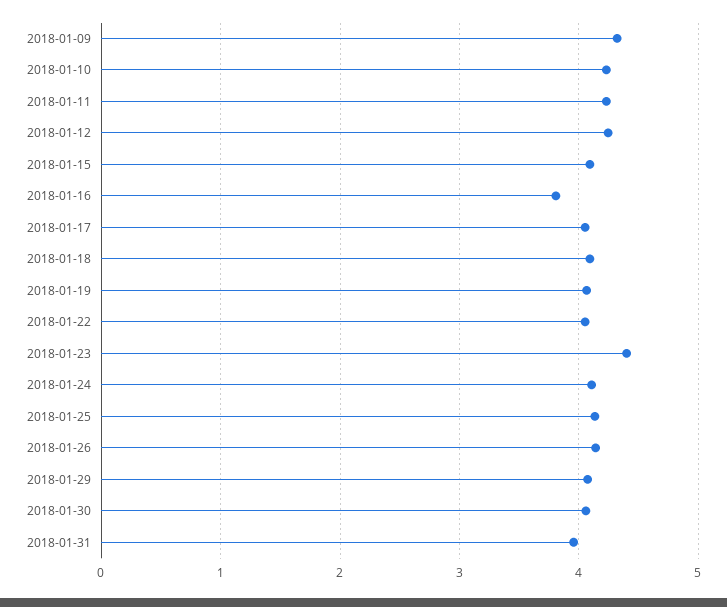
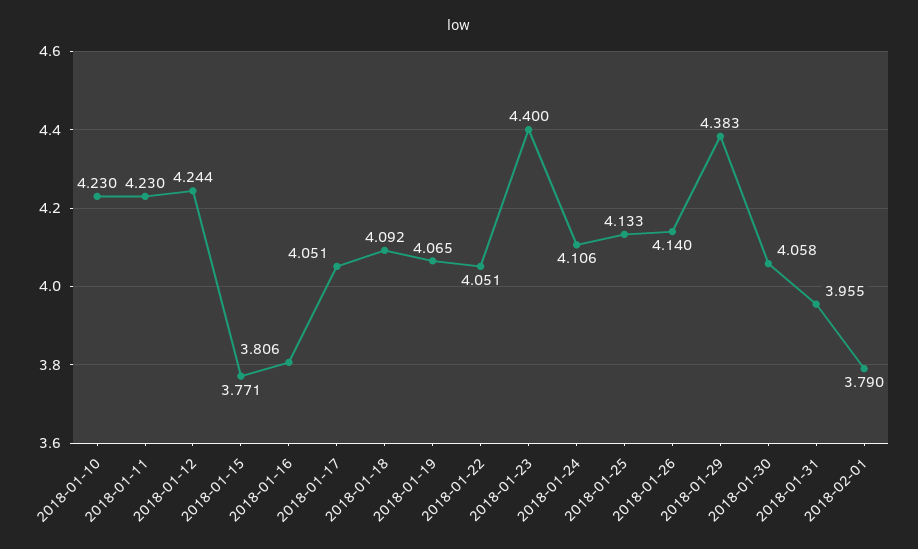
2018-01-09: 4.3 -> none
2018-01-15: 4.1 -> 3.771
2018-01-29: 4.1 -> 4.383
2018-02-01: none -> 3.79

